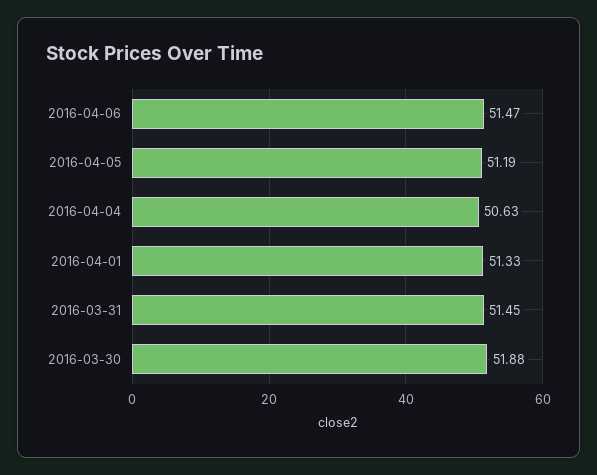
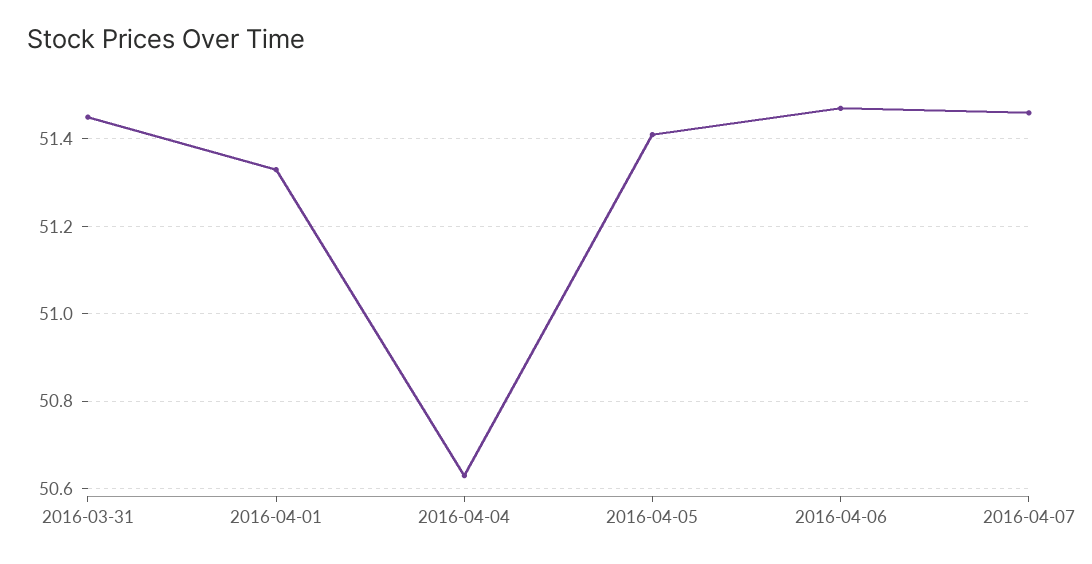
2016-04-05: 51.19 -> 51.4
2016-03-30: 51.88 -> none
2016-04-07: none -> 51.45

